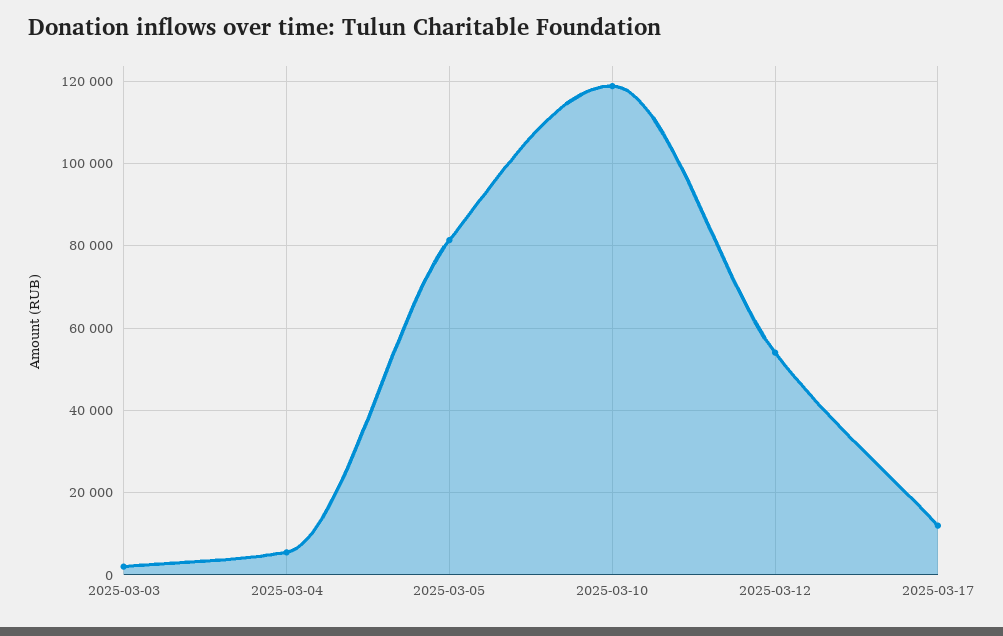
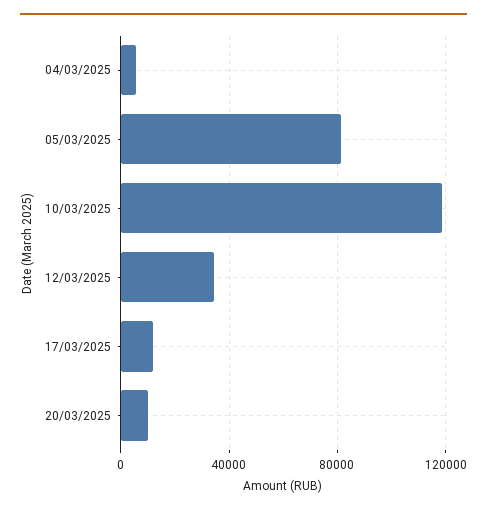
2025-03-03: 2000 -> none
2025-03-12: 54000 -> 35000
20/03/2025: none -> 10000

